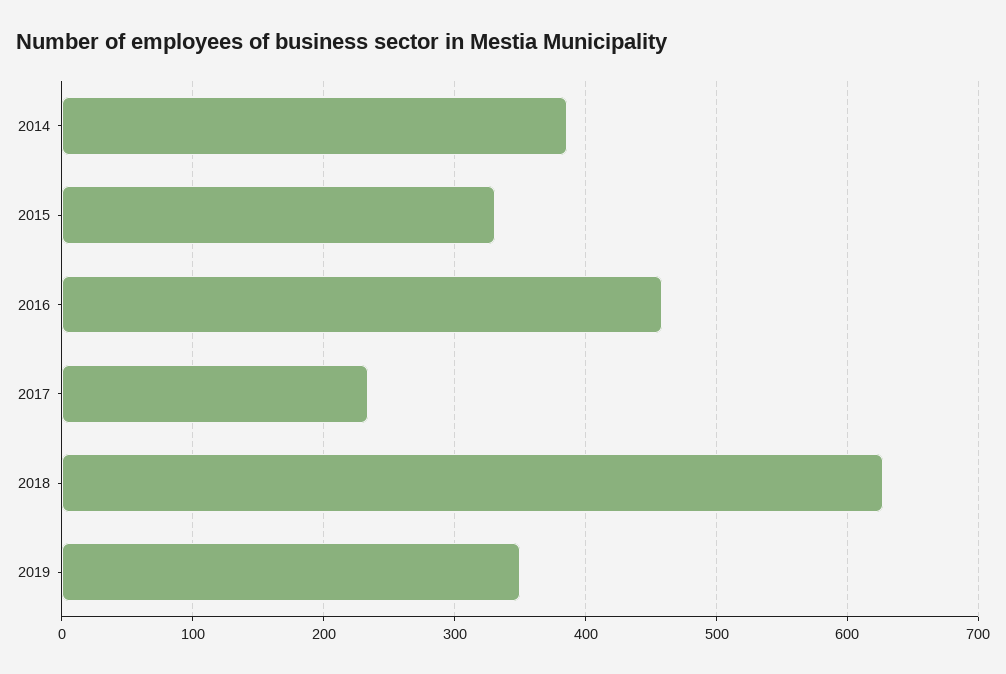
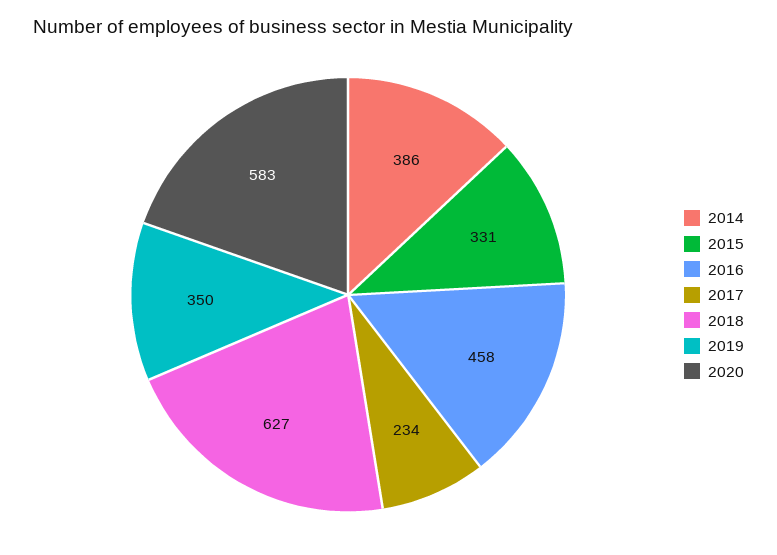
2020: none -> 583

